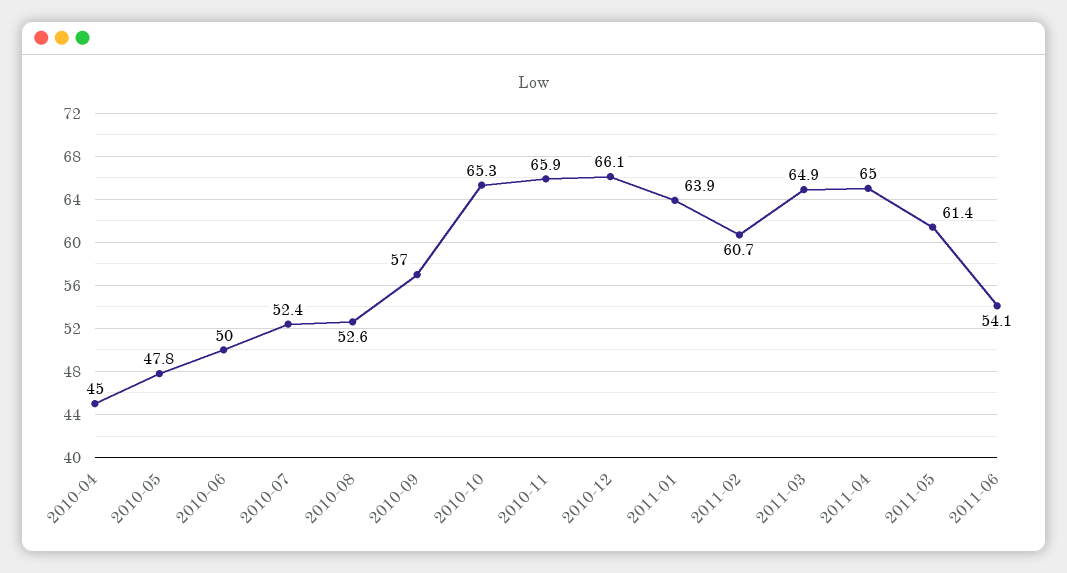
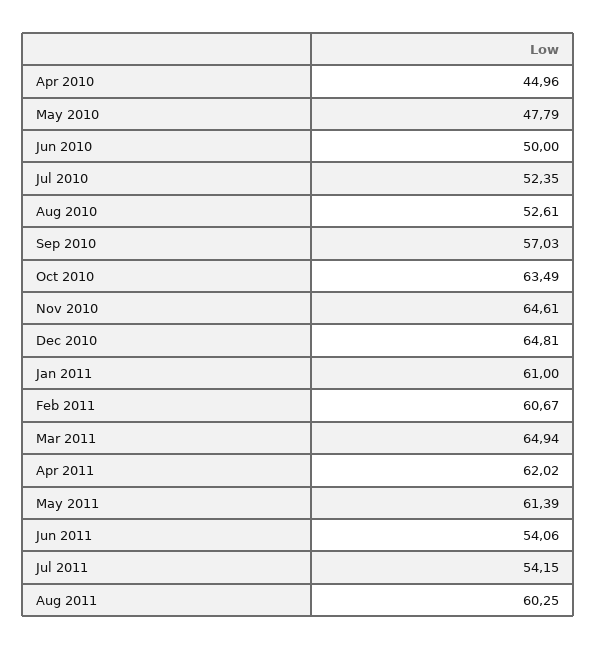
2010-10: 65.3 -> 63.49
2010-11: 65.9 -> 64.61
2010-12: 66.1 -> 64.81
2011-01: 63.9 -> 61
2011-04: 65 -> 62.02
Jul 2011: none -> 54.15
Aug 2011: none -> 60.25

